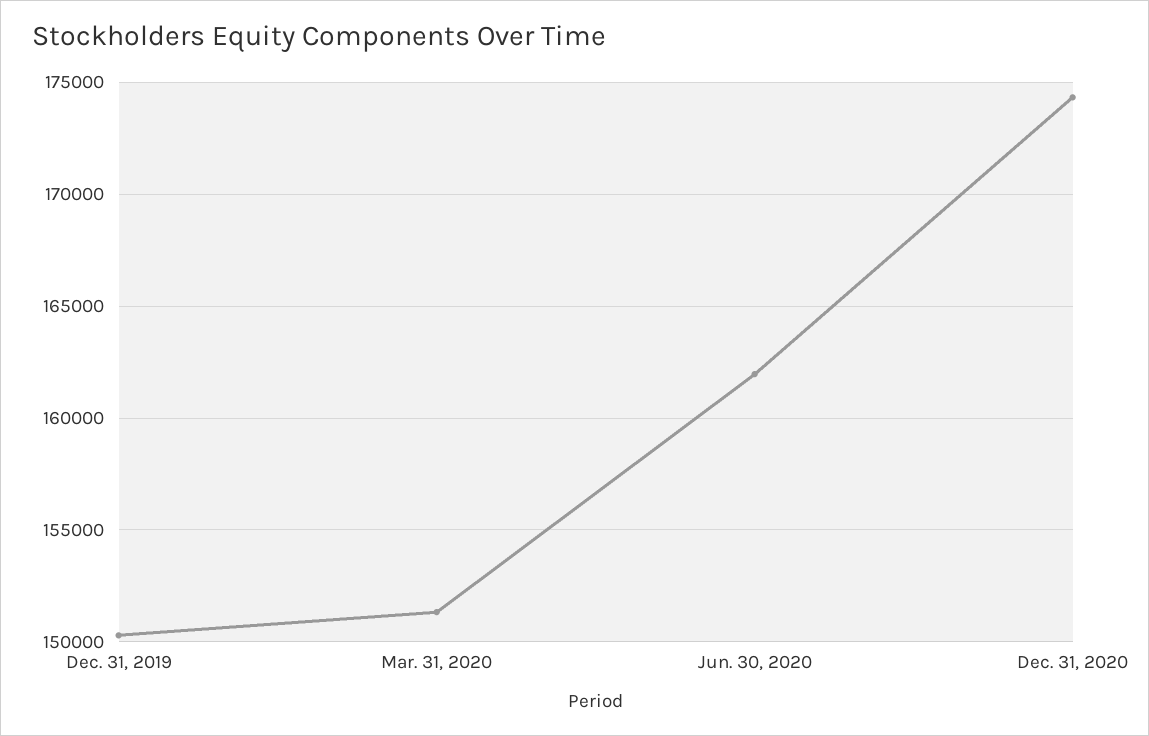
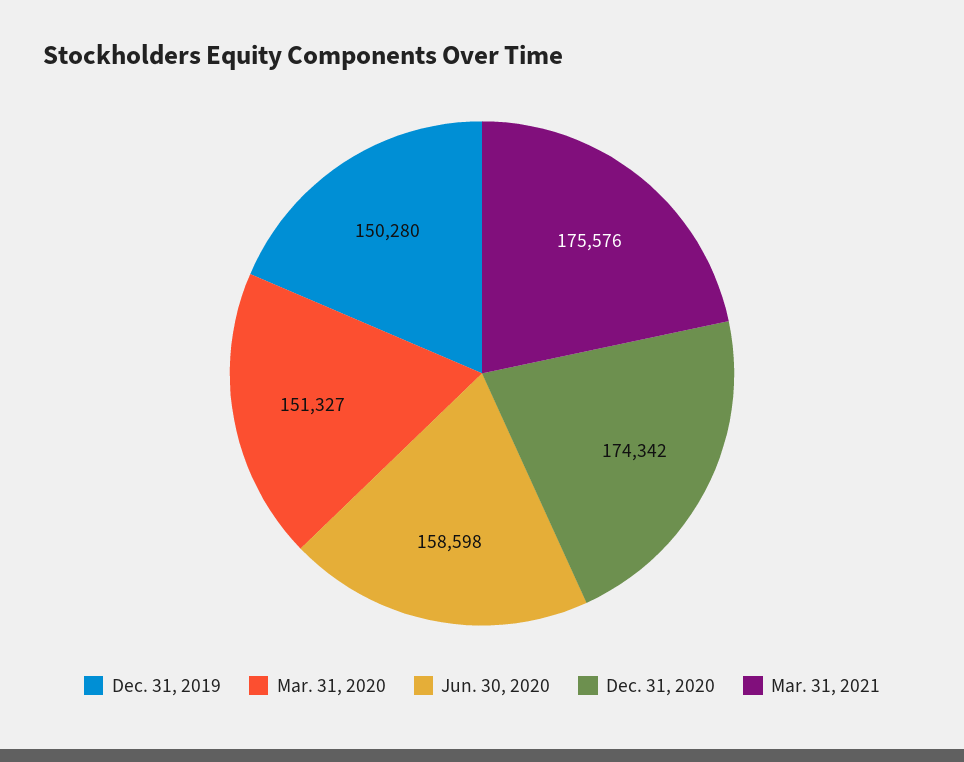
Jun. 30, 2020: 162000 -> 158598
Mar. 31, 2021: none -> 175576

